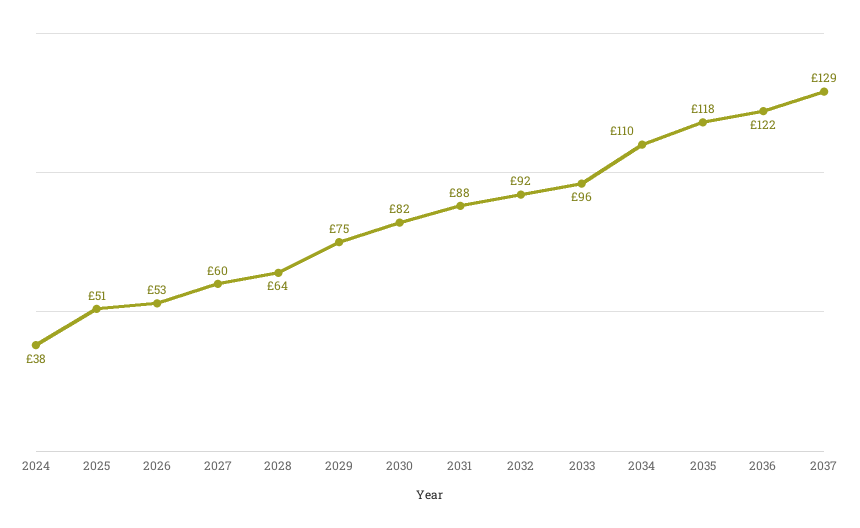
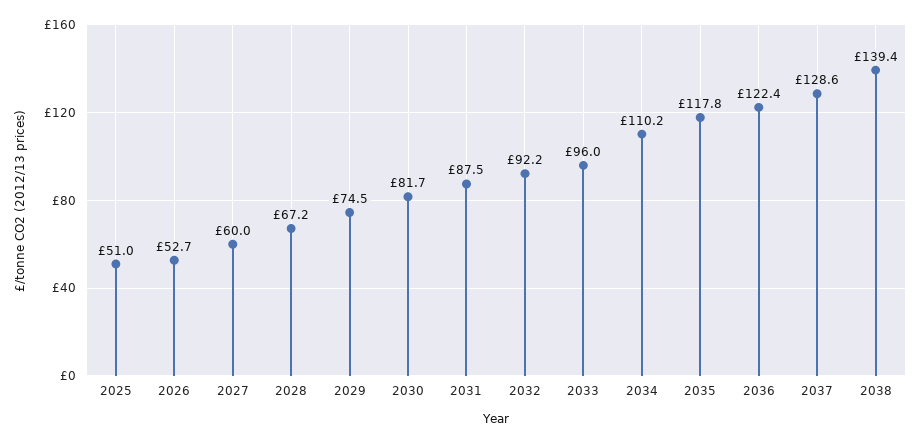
2024: 38 -> none
2028: 64 -> 67.2
2038: none -> 139.4

